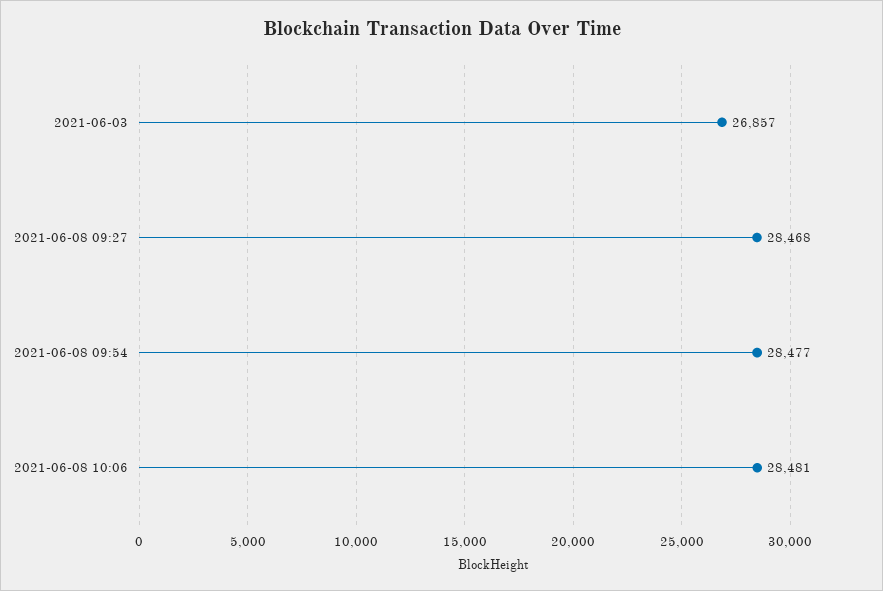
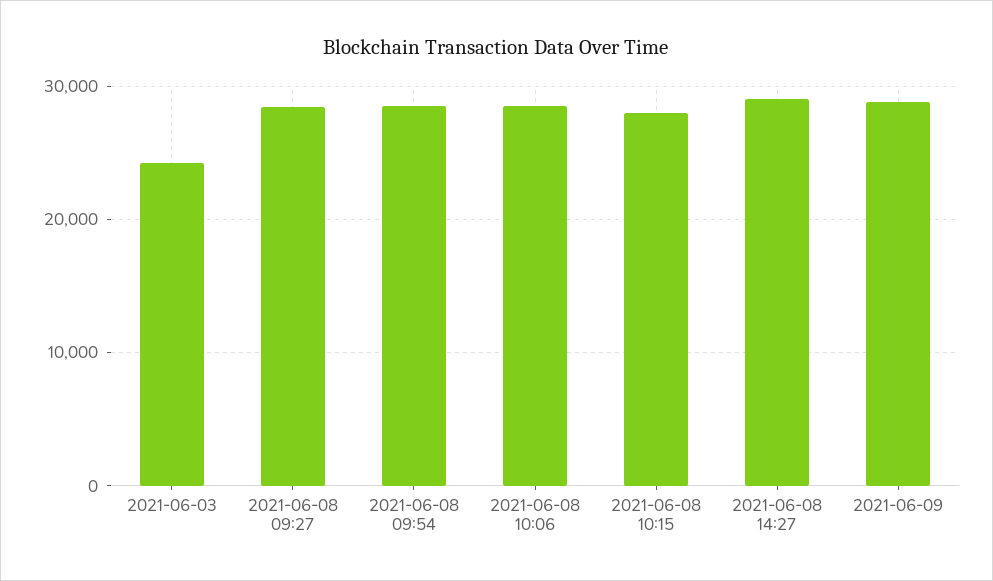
2021-06-03: 26857 -> 24000
2021-06-08 10:15: none -> 28000
2021-06-08 14:27: none -> 29000
2021-06-09: none -> 29000

